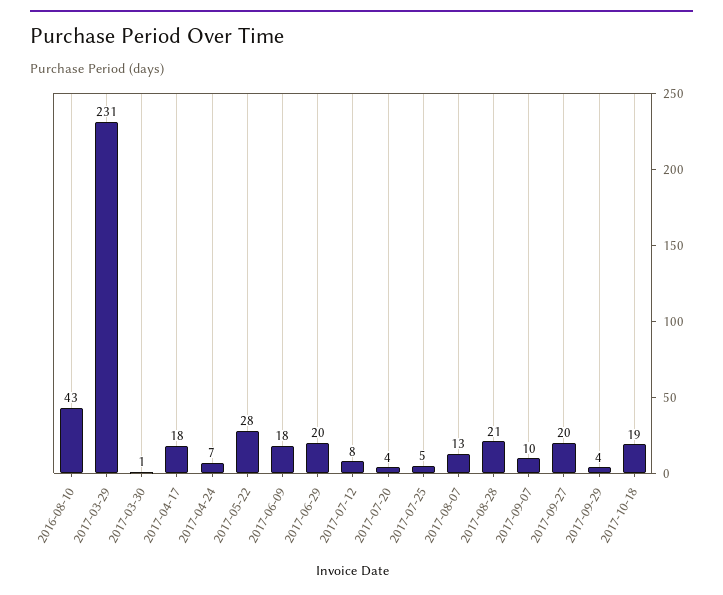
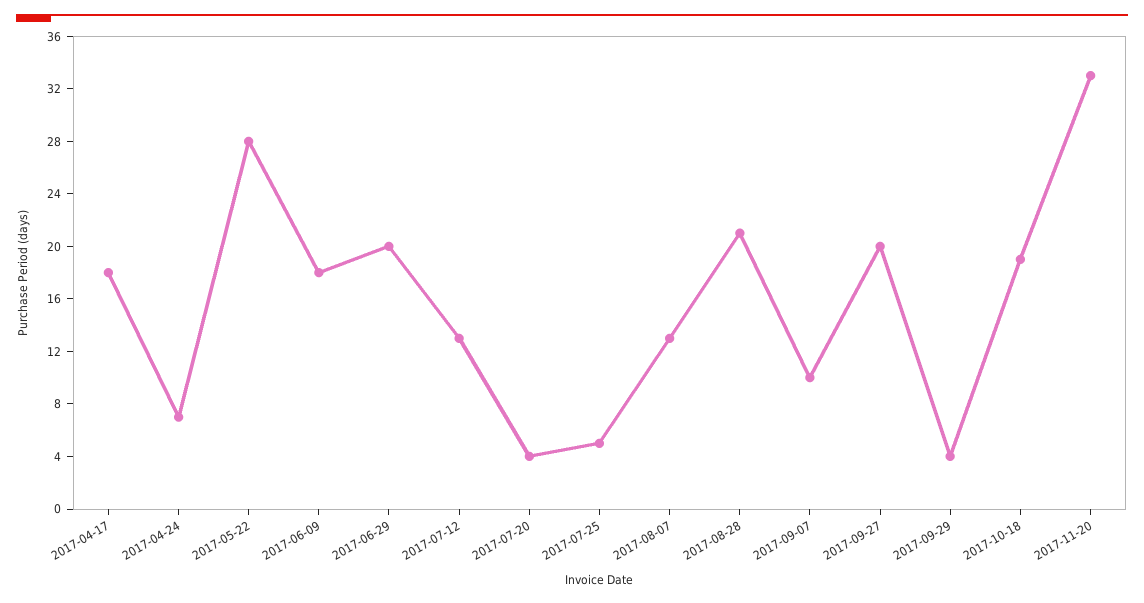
2016-08-10: 43 -> none
2017-03-29: 231 -> none
2017-03-30: 1 -> none
2017-07-12: 8 -> 13
2017-11-20: none -> 33

